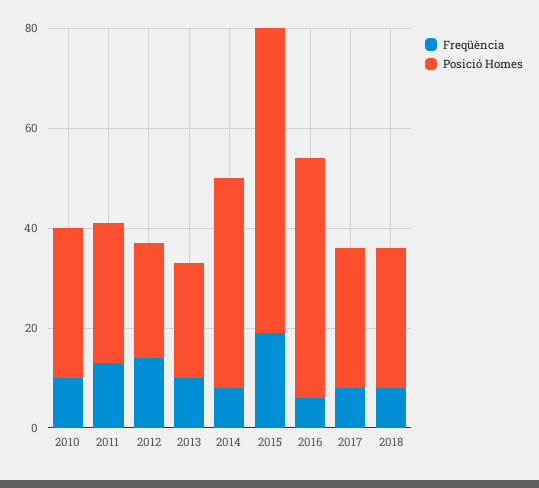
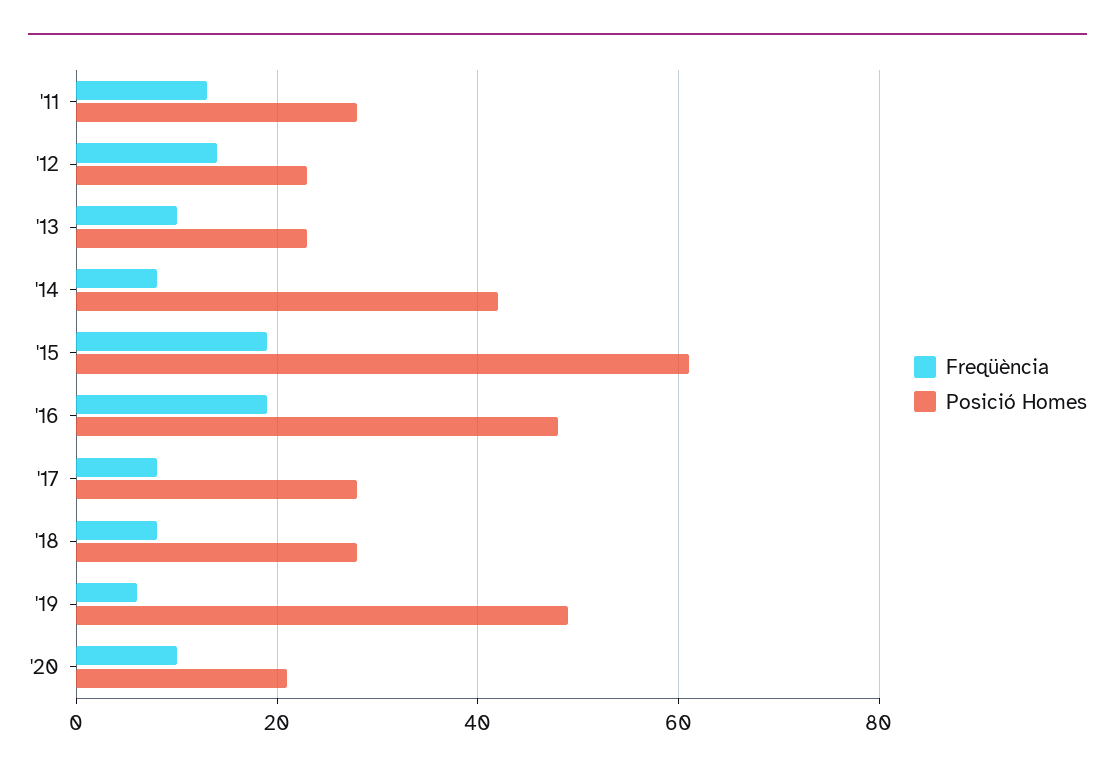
Freqüència, 2010: 10 -> none
Posició Homes, 2010: 30 -> none
Freqüència, 2016: 5 -> 20
Freqüència, '19: none -> 5
Posició Homes, '19: none -> 50
Freqüència, '20: none -> 10
Posició Homes, '20: none -> 20

